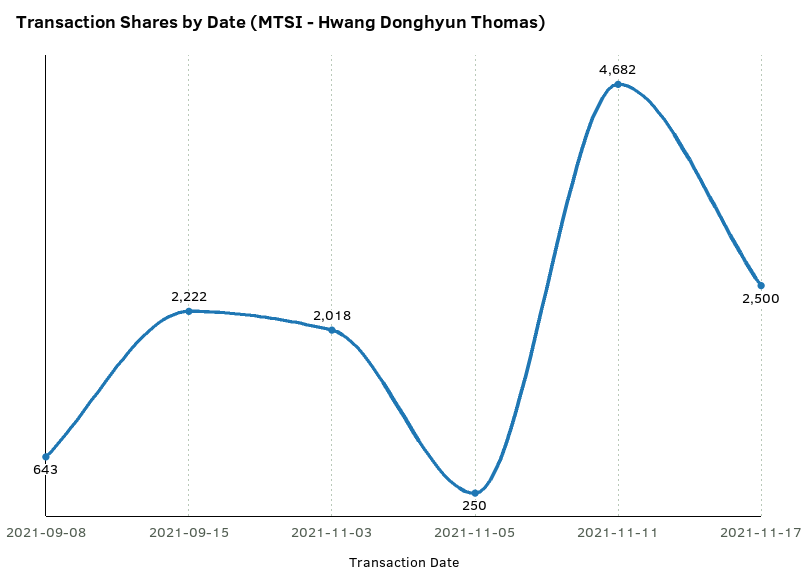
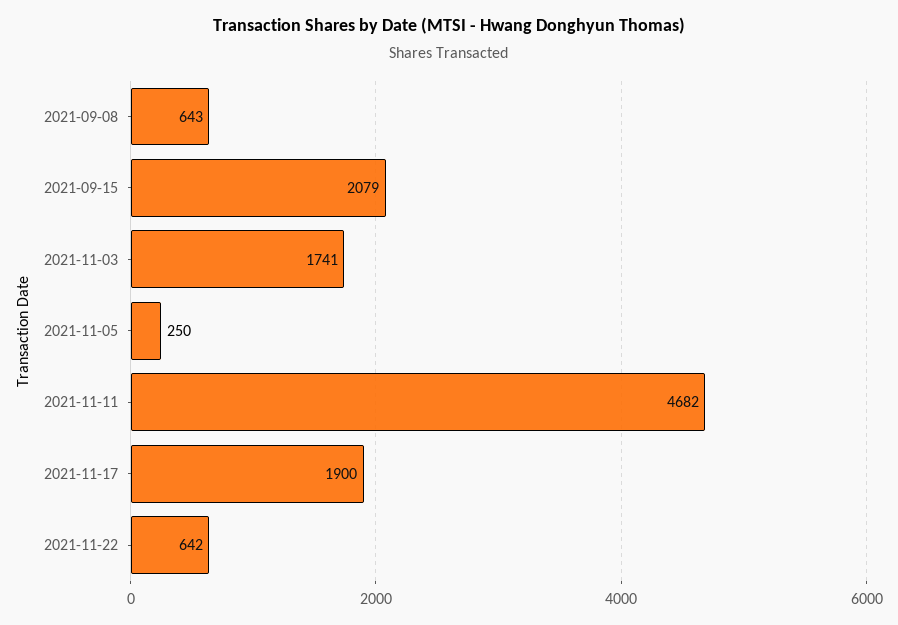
2021-09-15: 2222 -> 2079
2021-11-03: 2018 -> 1741
2021-11-17: 2500 -> 1900
2021-11-22: none -> 642

